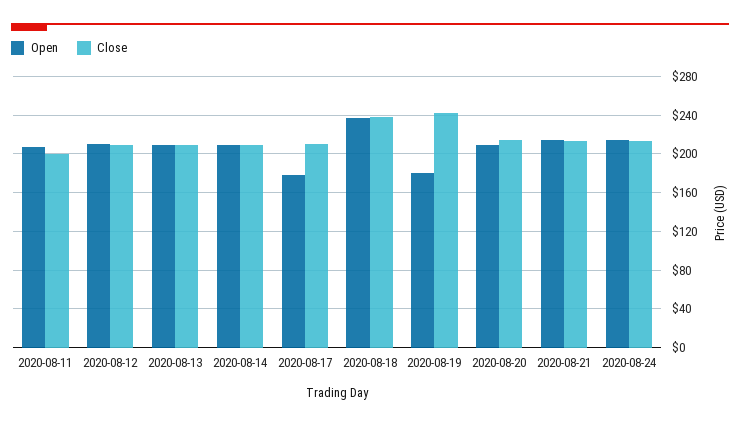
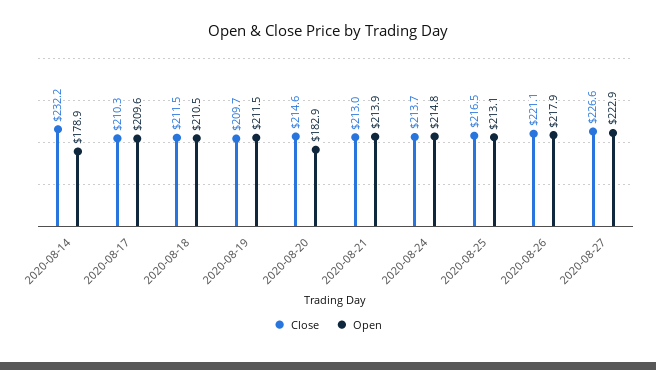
Open, 2020-08-11: 210 -> none
Close, 2020-08-11: 200 -> none
Open, 2020-08-12: 210 -> none
Close, 2020-08-12: 210 -> none
Open, 2020-08-13: 210 -> none
Close, 2020-08-13: 210 -> none
Open, 2020-08-14: 210 -> 178.9
Close, 2020-08-14: 210 -> 232.2
Open, 2020-08-17: 180 -> 209.6
Open, 2020-08-18: 240 -> 210.5
Close, 2020-08-18: 240 -> 211.5
Open, 2020-08-19: 180 -> 211.5
Close, 2020-08-19: 240 -> 209.7
Open, 2020-08-20: 210 -> 182.9
Close, 2020-08-25: none -> 216.5
Open, 2020-08-25: none -> 213.1
Close, 2020-08-26: none -> 221.1
Open, 2020-08-26: none -> 217.9
Close, 2020-08-27: none -> 226.6
Open, 2020-08-27: none -> 222.9

